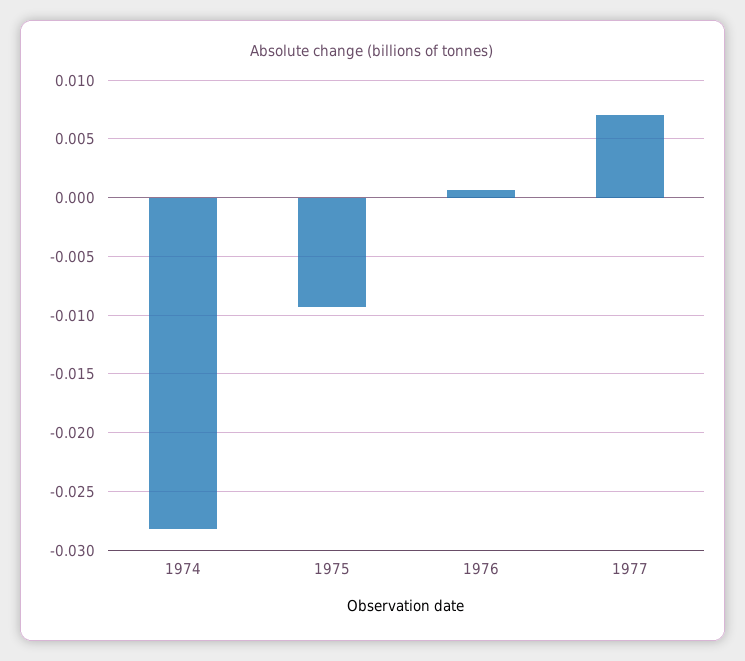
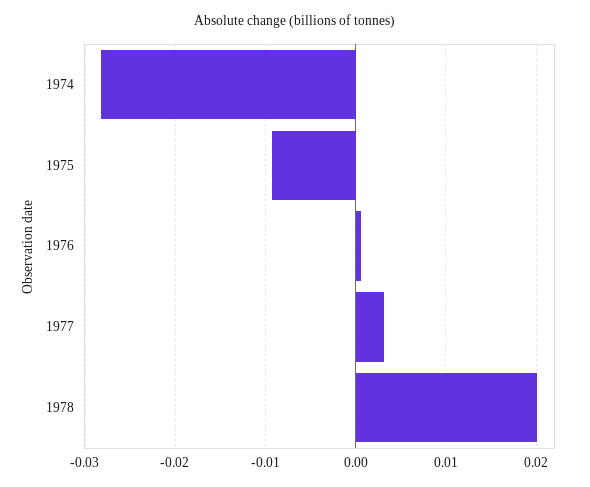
1977: 0.007 -> 0.003
1978: none -> 0.02

